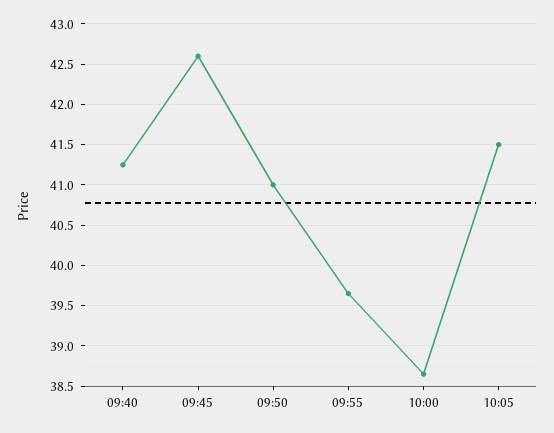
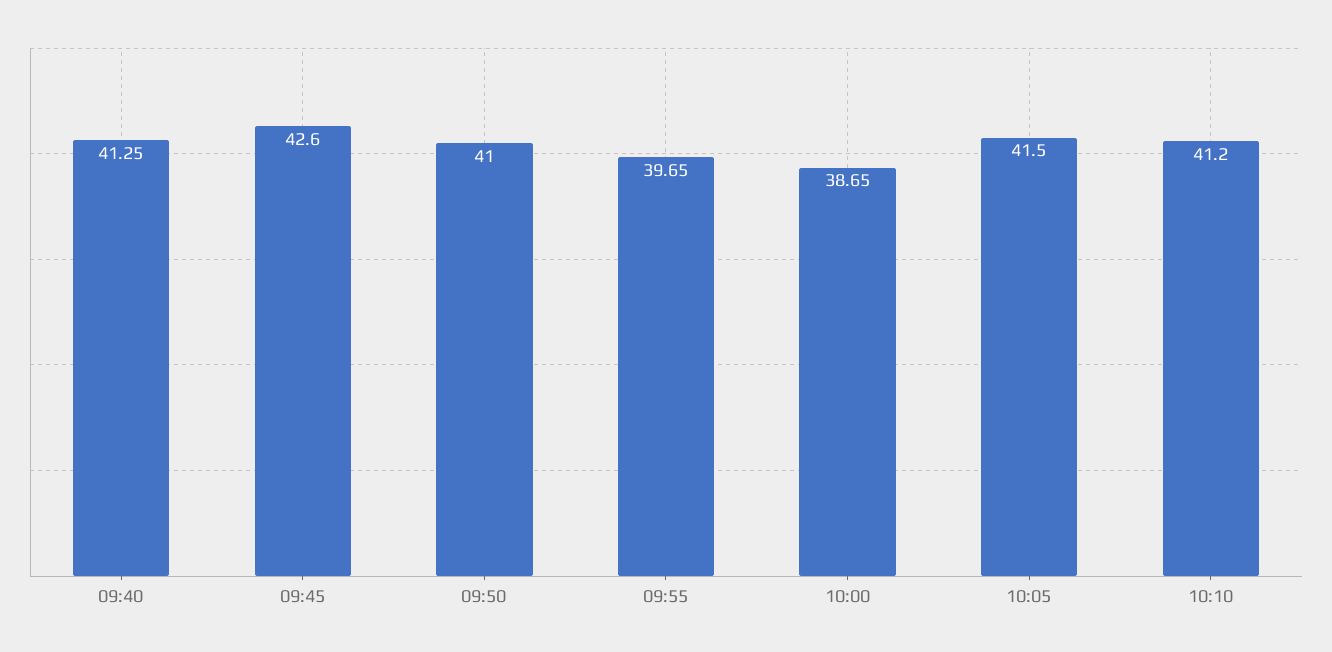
10:10: none -> 41.2

